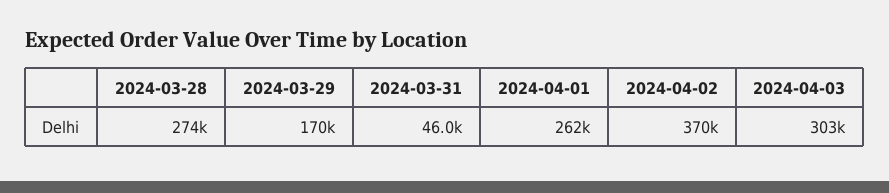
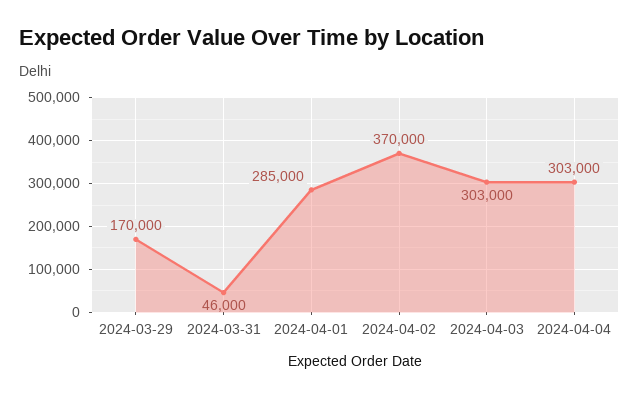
2024-03-28: 274000 -> none
2024-04-01: 262000 -> 285000
2024-04-04: none -> 303000

